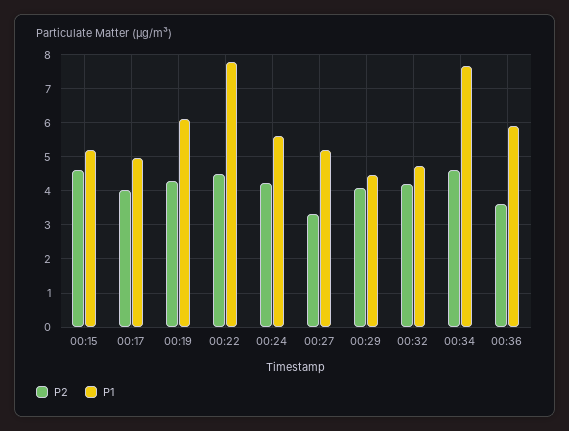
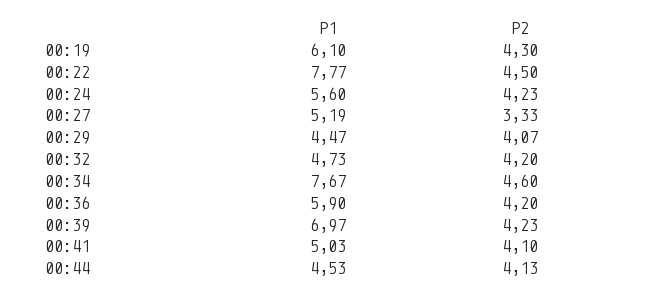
P2, 00:15: 4.6 -> none
P1, 00:15: 5.2 -> none
P2, 00:17: 4 -> none
P1, 00:17: 5 -> none
P2, 00:36: 3.6 -> 4.2
P1, 00:39: none -> 6.97
P2, 00:39: none -> 4.23
P1, 00:41: none -> 5.03
P2, 00:41: none -> 4.1
P1, 00:44: none -> 4.53
P2, 00:44: none -> 4.13

